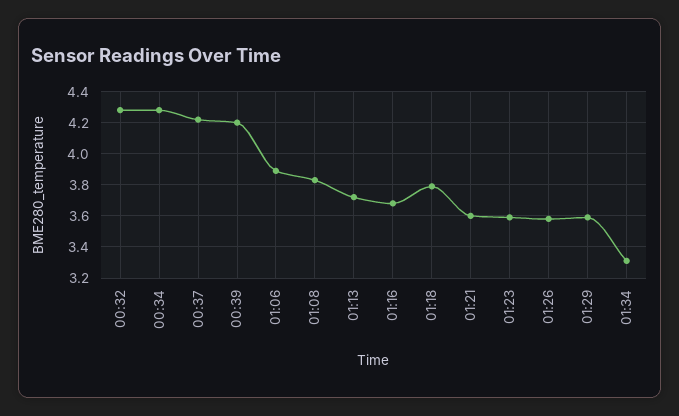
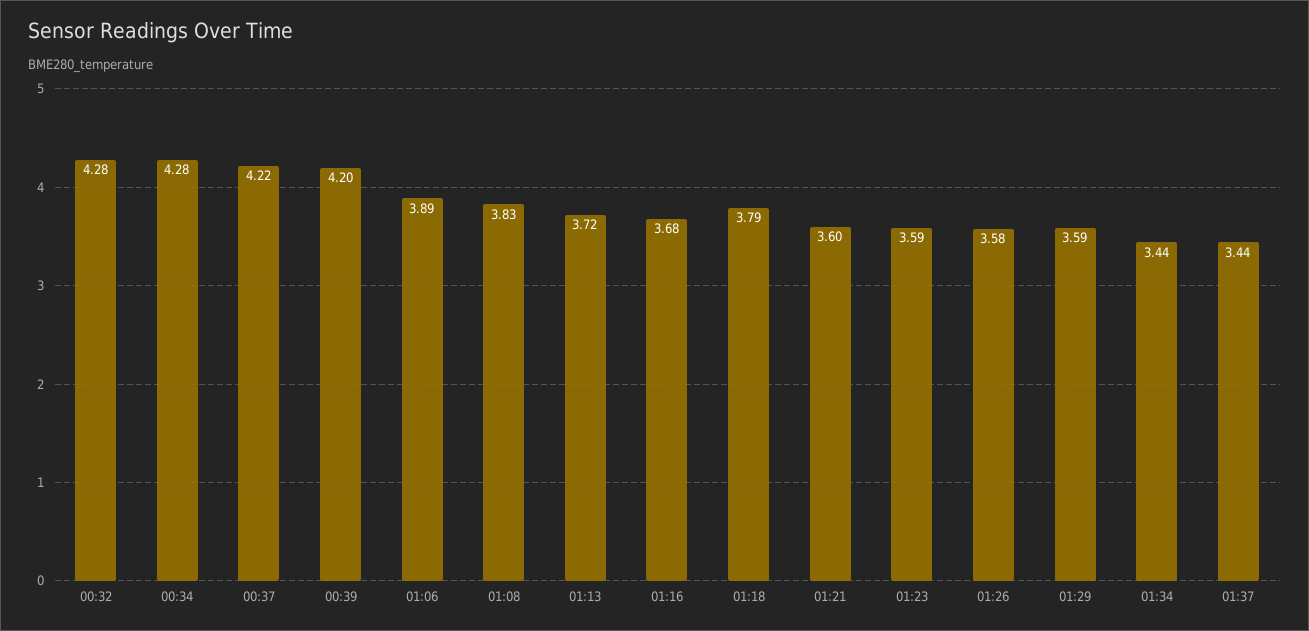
01:34: 3.3 -> 3.44
01:37: none -> 3.44

